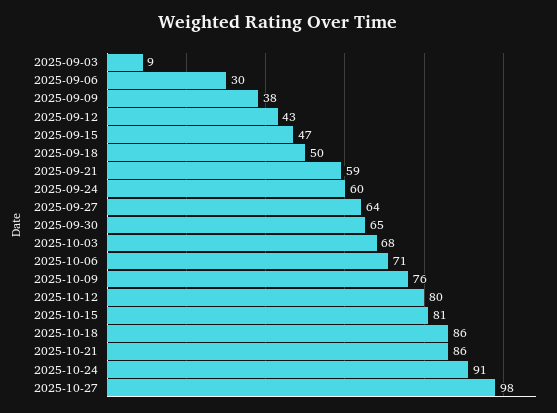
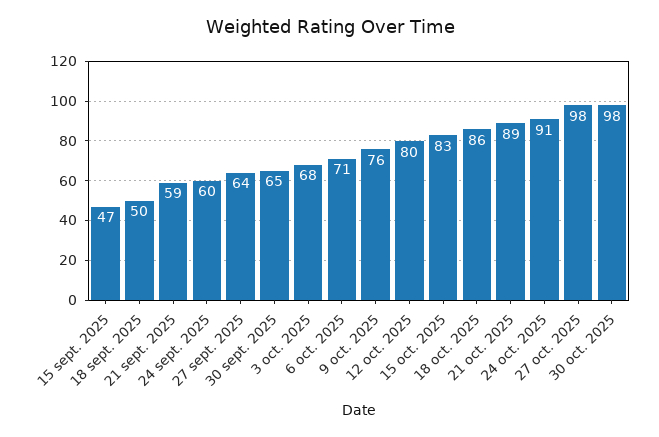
2025-09-03: 9 -> none
2025-09-06: 30 -> none
2025-09-09: 38 -> none
2025-09-12: 43 -> none
2025-10-15: 81 -> 83
2025-10-21: 86 -> 89
30 oct. 2025: none -> 98

